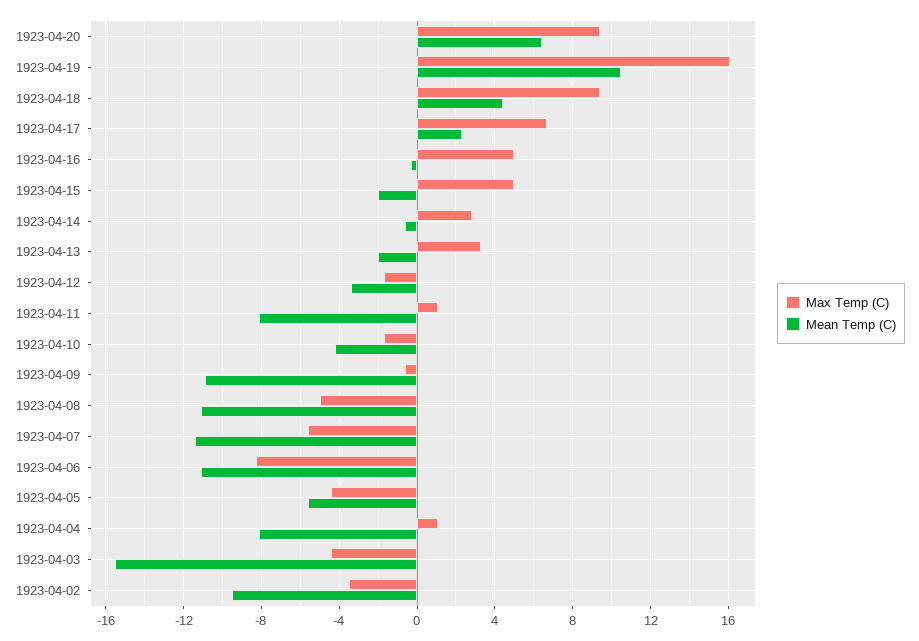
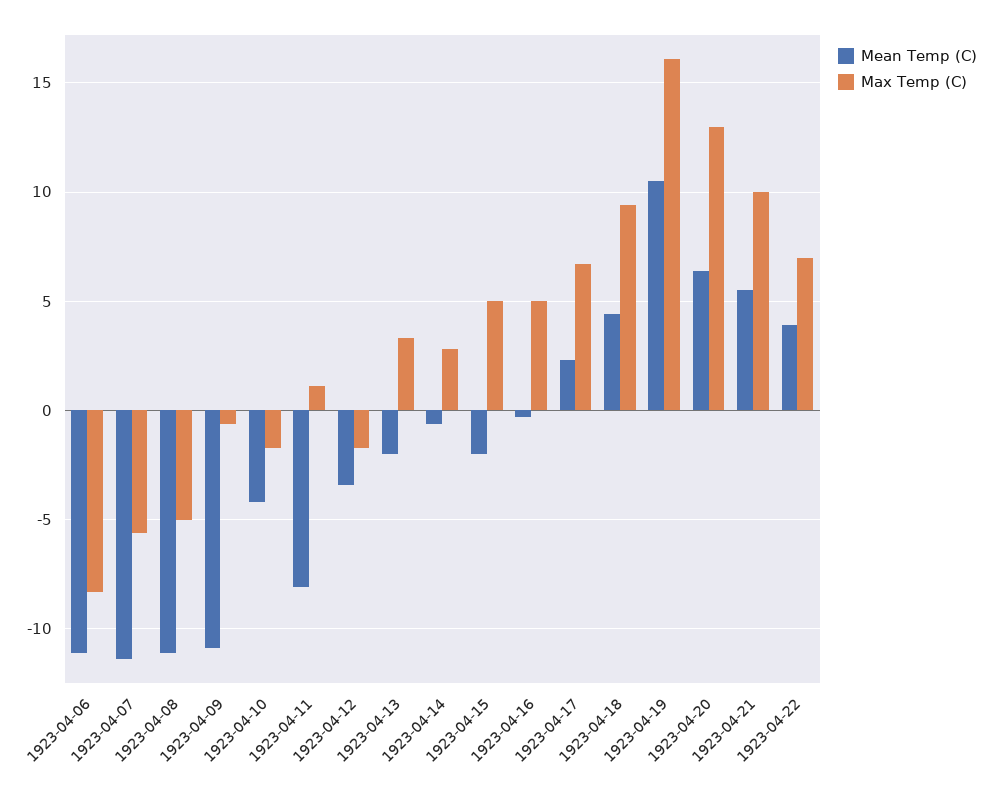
Max Temp (C), 1923-04-20: 9.5 -> 13
Max Temp (C), 1923-04-05: -4.5 -> none
Mean Temp (C), 1923-04-05: -5.5 -> none
Max Temp (C), 1923-04-04: 1 -> none
Mean Temp (C), 1923-04-04: -8 -> none
Max Temp (C), 1923-04-03: -4.5 -> none
Mean Temp (C), 1923-04-03: -15.5 -> none
Max Temp (C), 1923-04-02: -3.5 -> none
Mean Temp (C), 1923-04-02: -9.5 -> none
Mean Temp (C), 1923-04-21: none -> 5.5
Max Temp (C), 1923-04-21: none -> 10
Mean Temp (C), 1923-04-22: none -> 4
Max Temp (C), 1923-04-22: none -> 7

